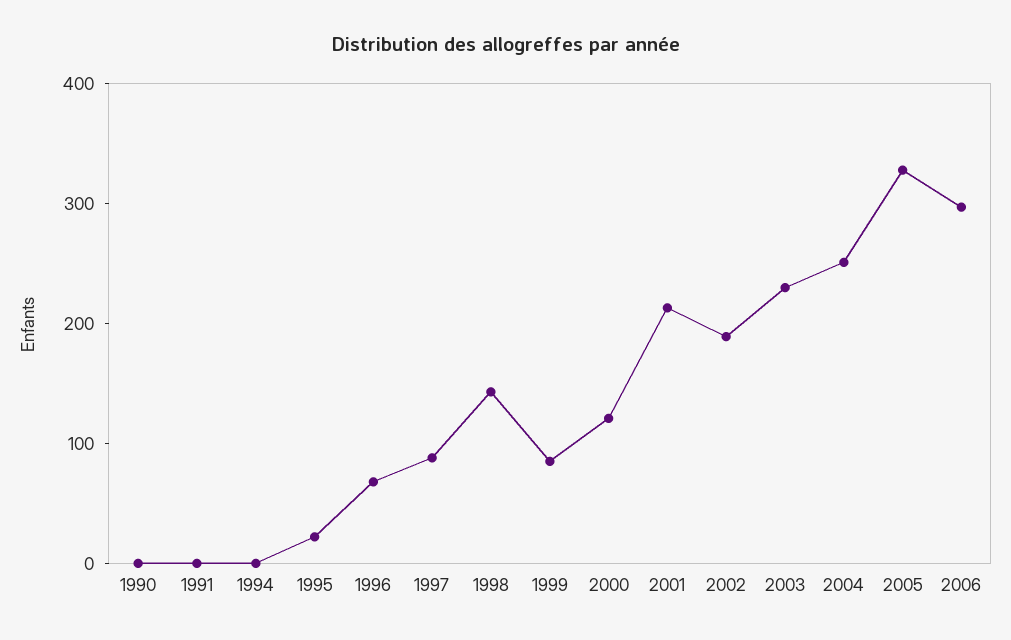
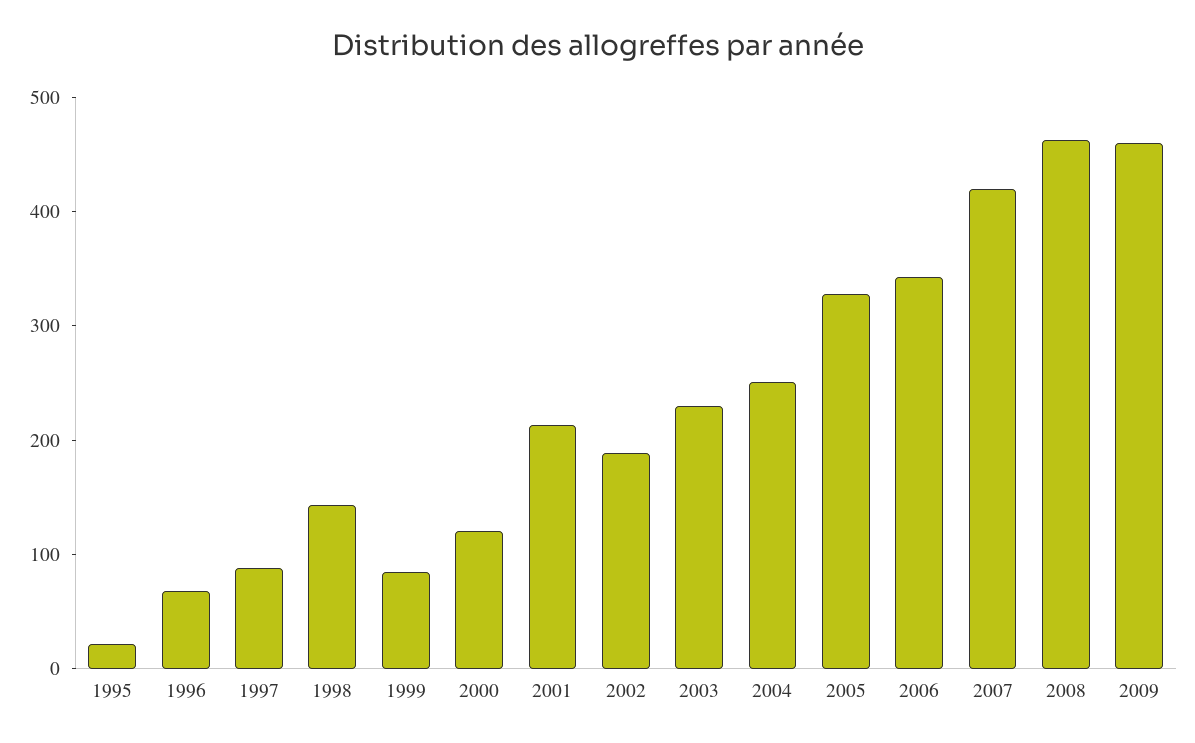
1990: 0 -> none
1991: 0 -> none
1994: 0 -> none
2006: 300 -> 340
2007: none -> 420
2008: none -> 460
2009: none -> 460

